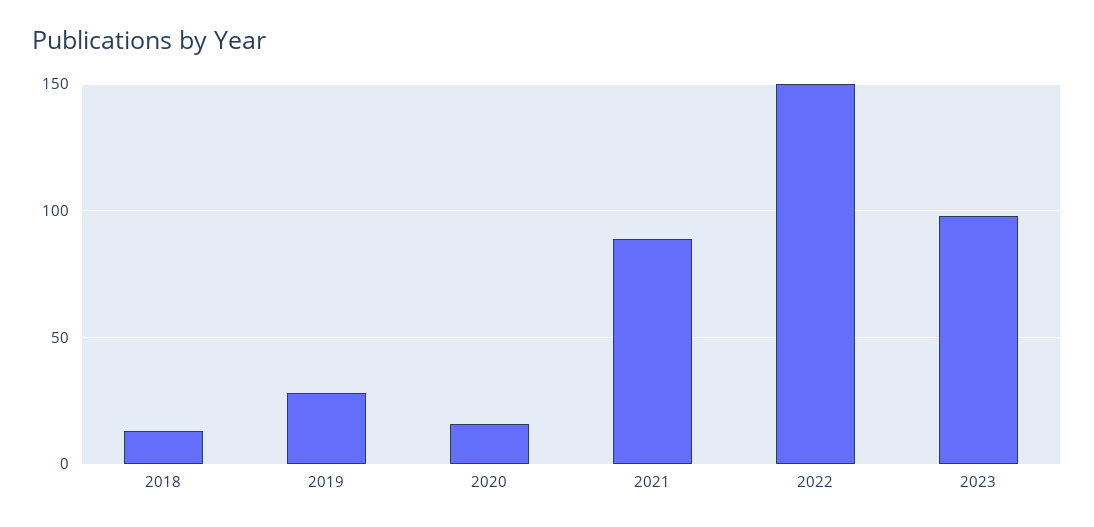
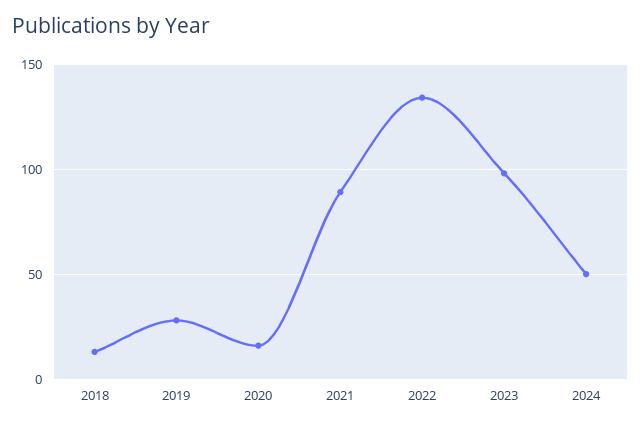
2022: 150 -> 135
2024: none -> 50

